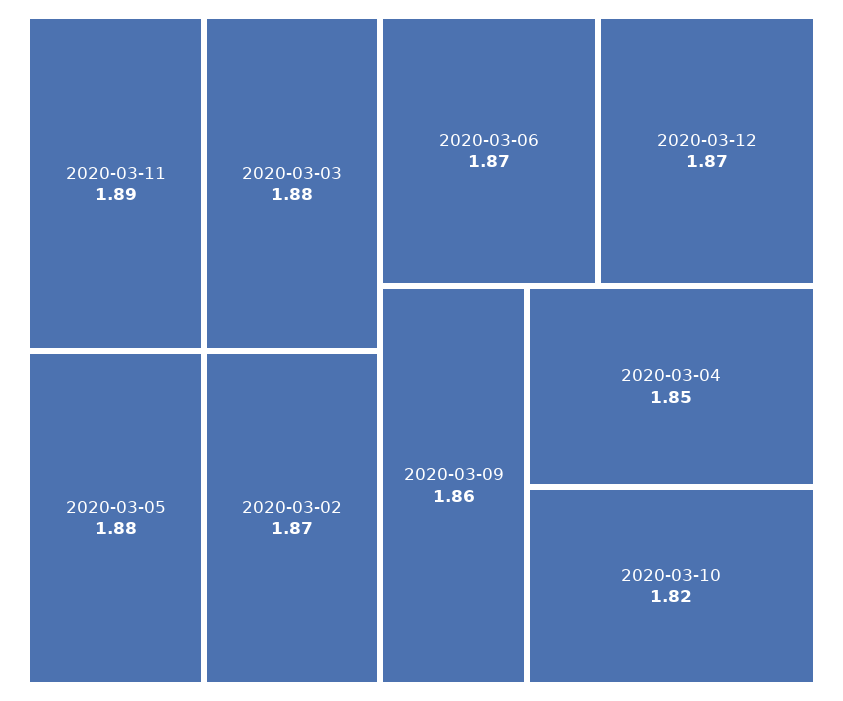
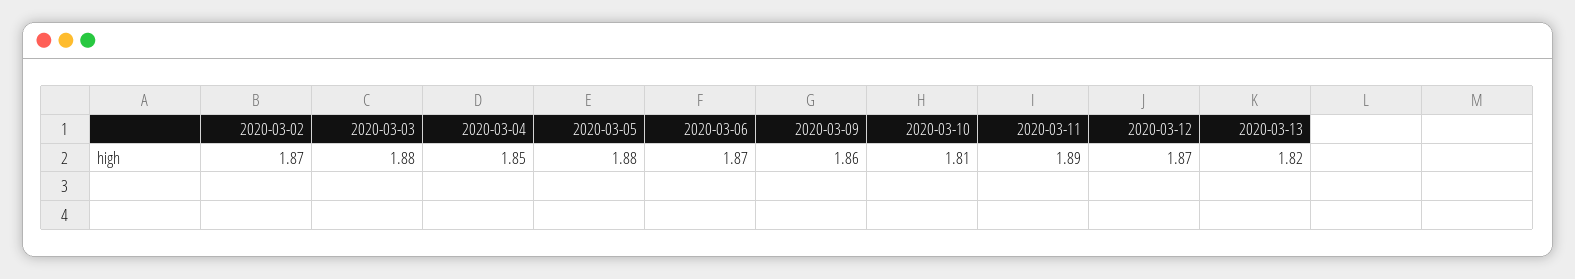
2020-03-10: 1.82 -> 1.81
2020-03-13: none -> 1.82

